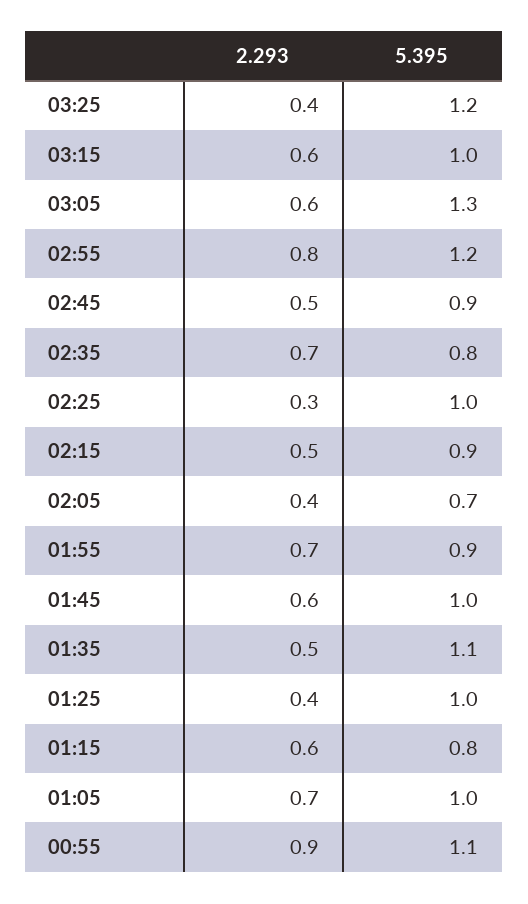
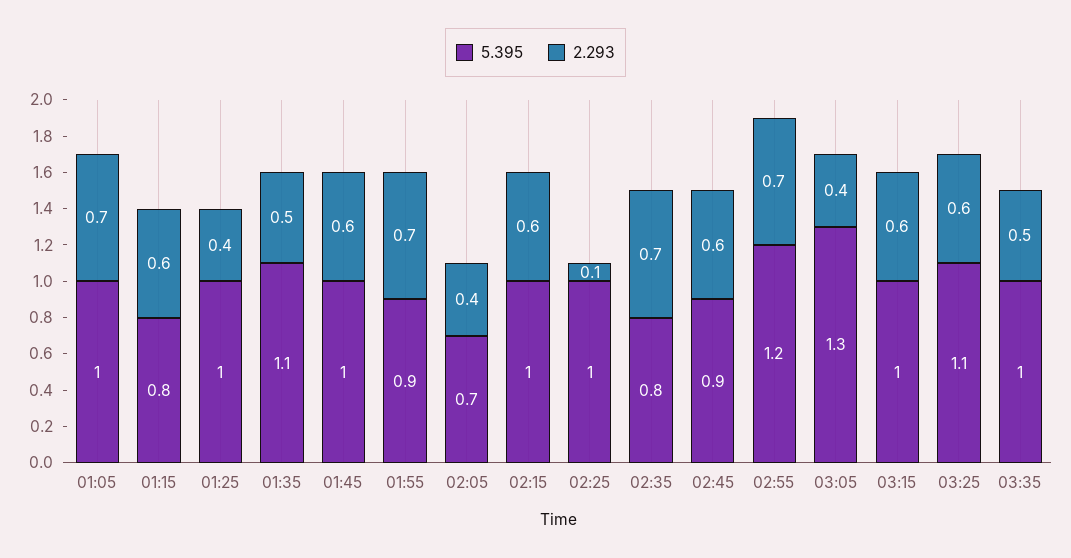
2.293, 03:25: 0.4 -> 0.6
5.395, 03:25: 1.2 -> 1.1
2.293, 03:05: 0.6 -> 0.4
2.293, 02:55: 0.8 -> 0.7
2.293, 02:45: 0.5 -> 0.6
2.293, 02:25: 0.3 -> 0.1
2.293, 02:15: 0.5 -> 0.6
5.395, 02:15: 0.9 -> 1
2.293, 00:55: 0.9 -> none
5.395, 00:55: 1.1 -> none
5.395, 03:35: none -> 1
2.293, 03:35: none -> 0.5

